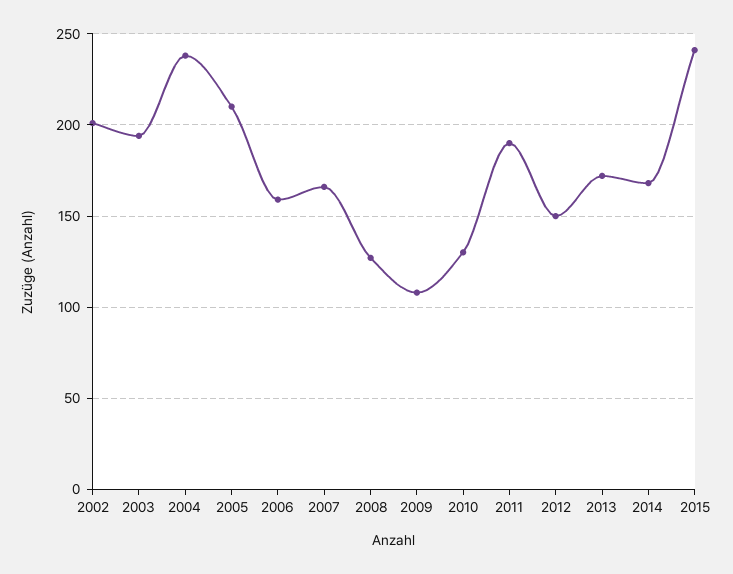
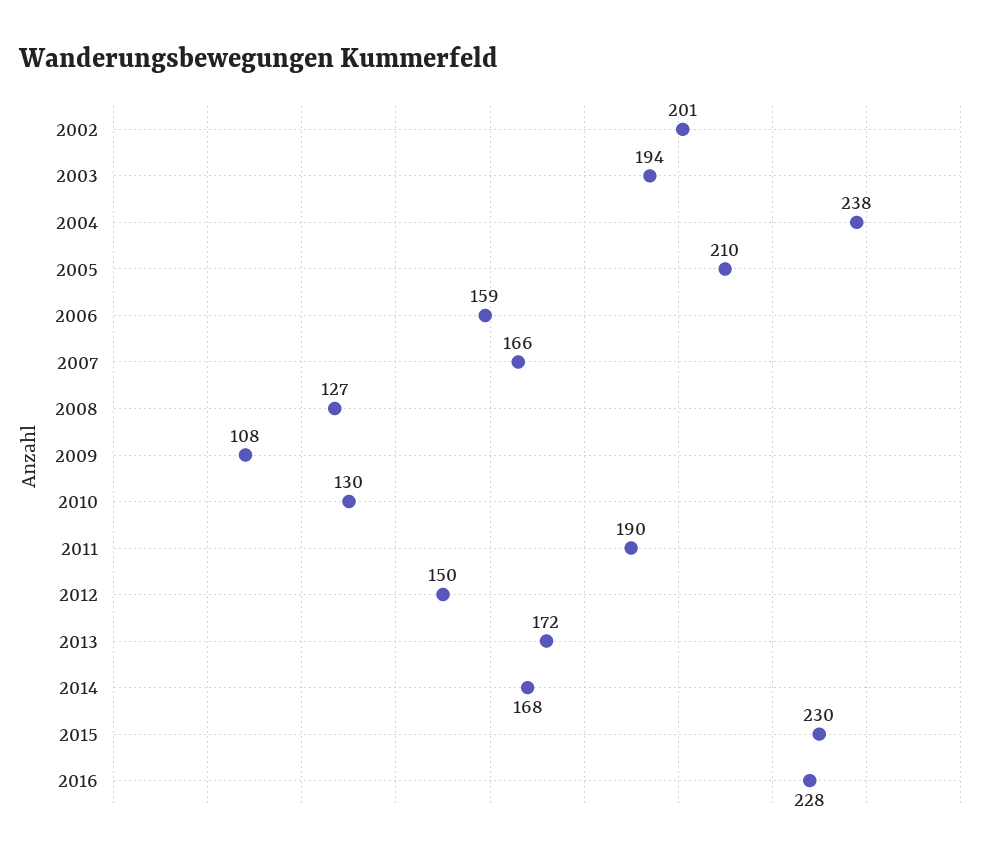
2015: 240 -> 230
2016: none -> 228

